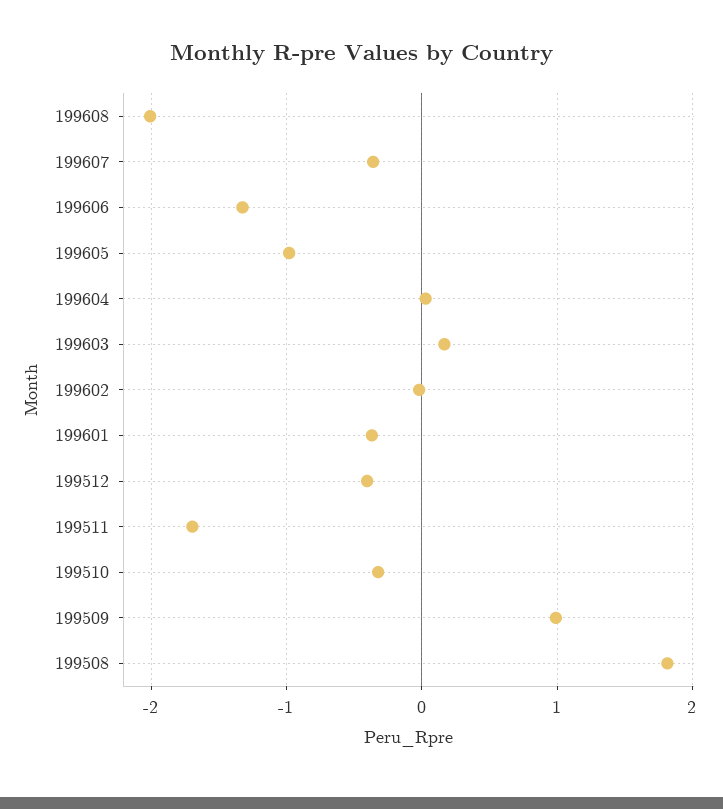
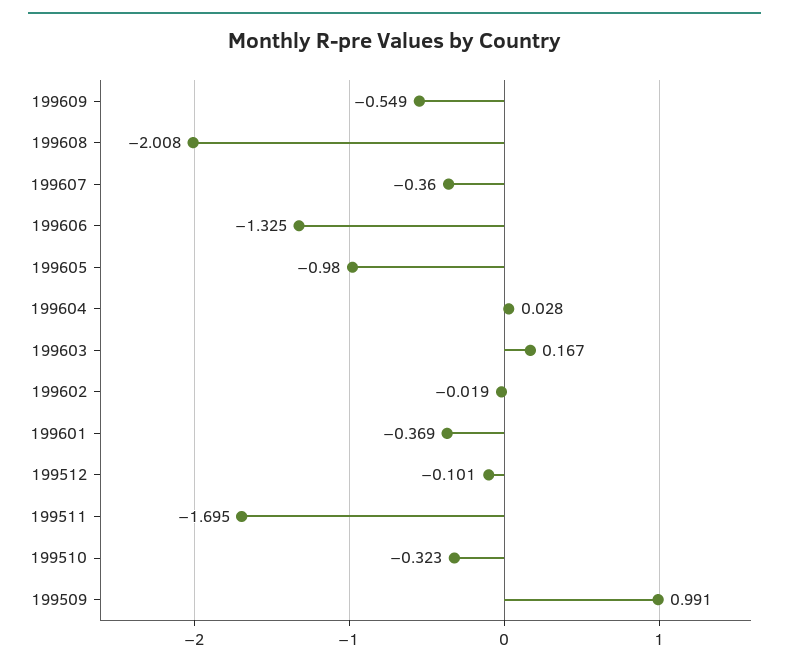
199512: -0.4 -> -0.101
199508: 1.8 -> none
199609: none -> -0.549

